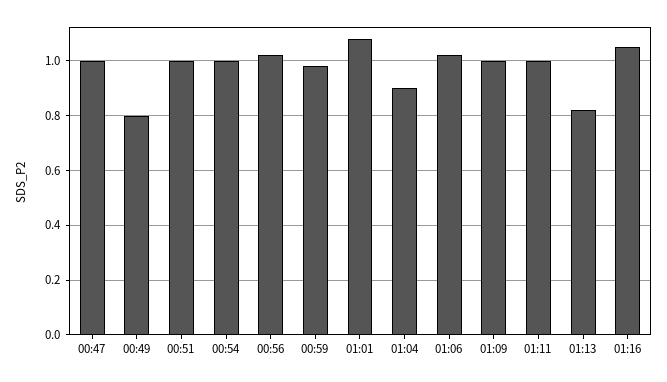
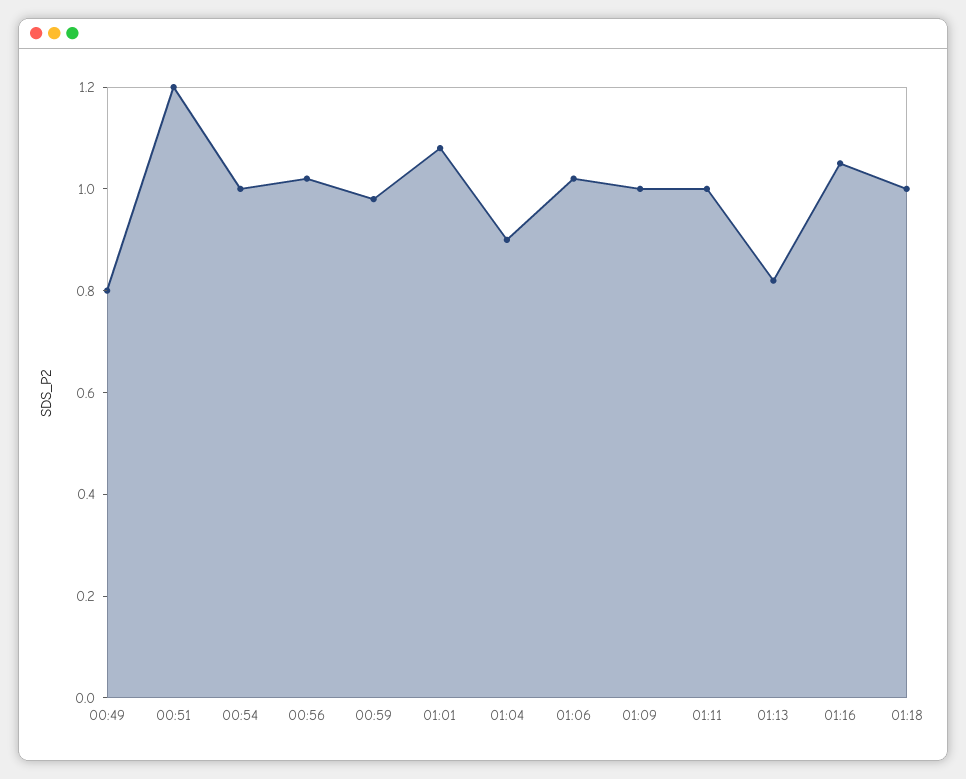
00:47: 1 -> none
00:51: 1 -> 1.2
01:18: none -> 1

